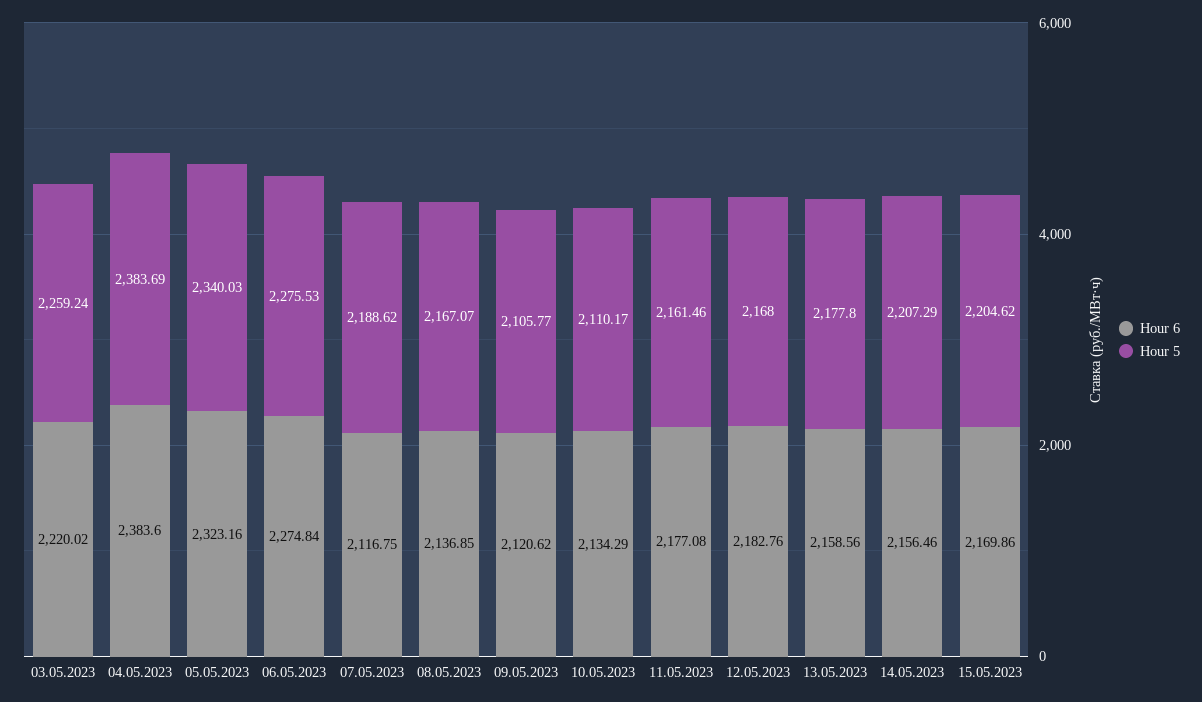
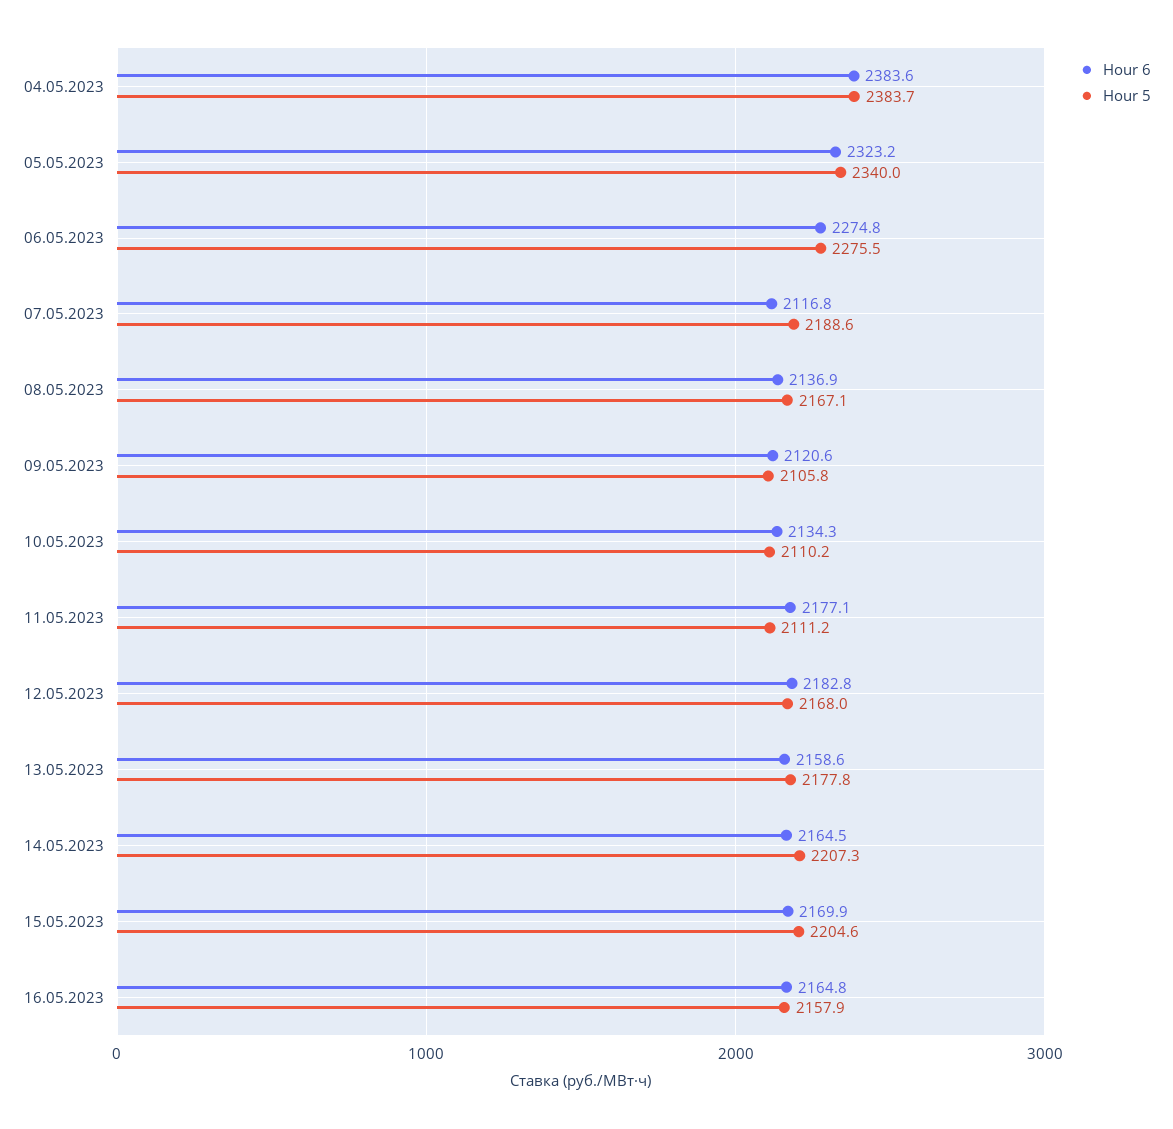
Hour 6, 03.05.2023: 2220.02 -> none
Hour 5, 03.05.2023: 2259.24 -> none
Hour 5, 11.05.2023: 2161.46 -> 2111.2
Hour 6, 14.05.2023: 2156.46 -> 2164.5
Hour 6, 16.05.2023: none -> 2164.8
Hour 5, 16.05.2023: none -> 2157.9

